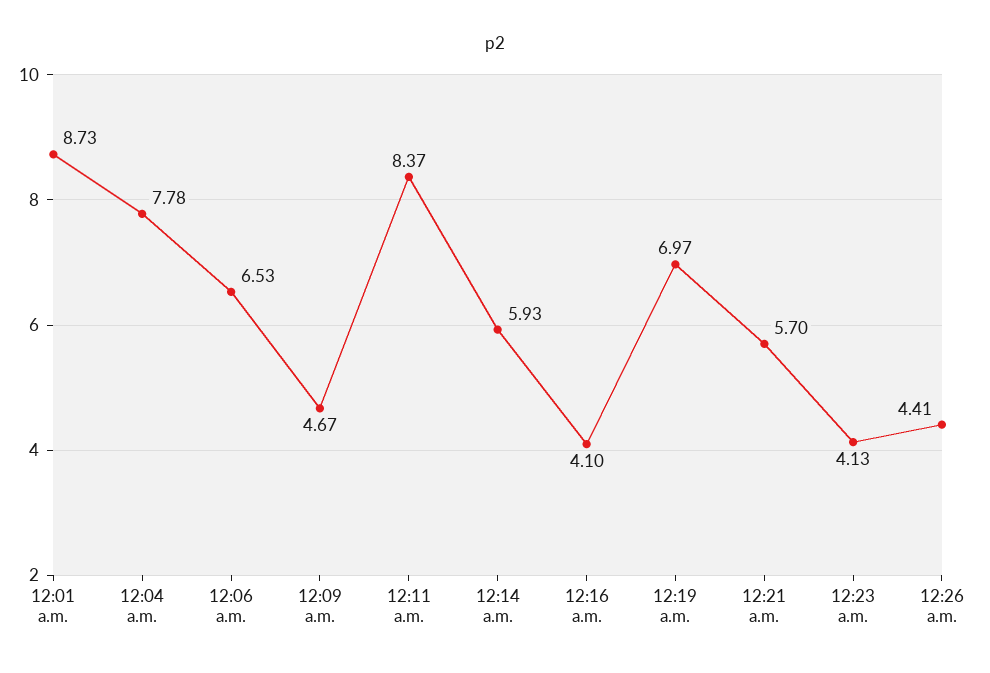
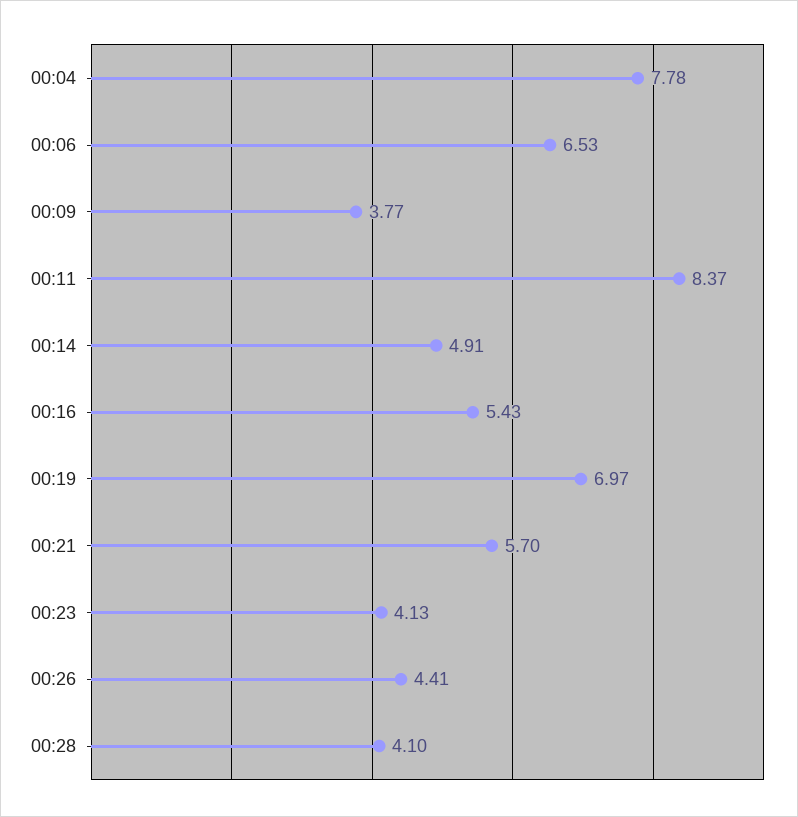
12:01 a.m.: 8.73 -> none
12:09 a.m.: 4.67 -> 3.77
12:14 a.m.: 5.93 -> 4.91
12:16 a.m.: 4.1 -> 5.43
00:28: none -> 4.1

